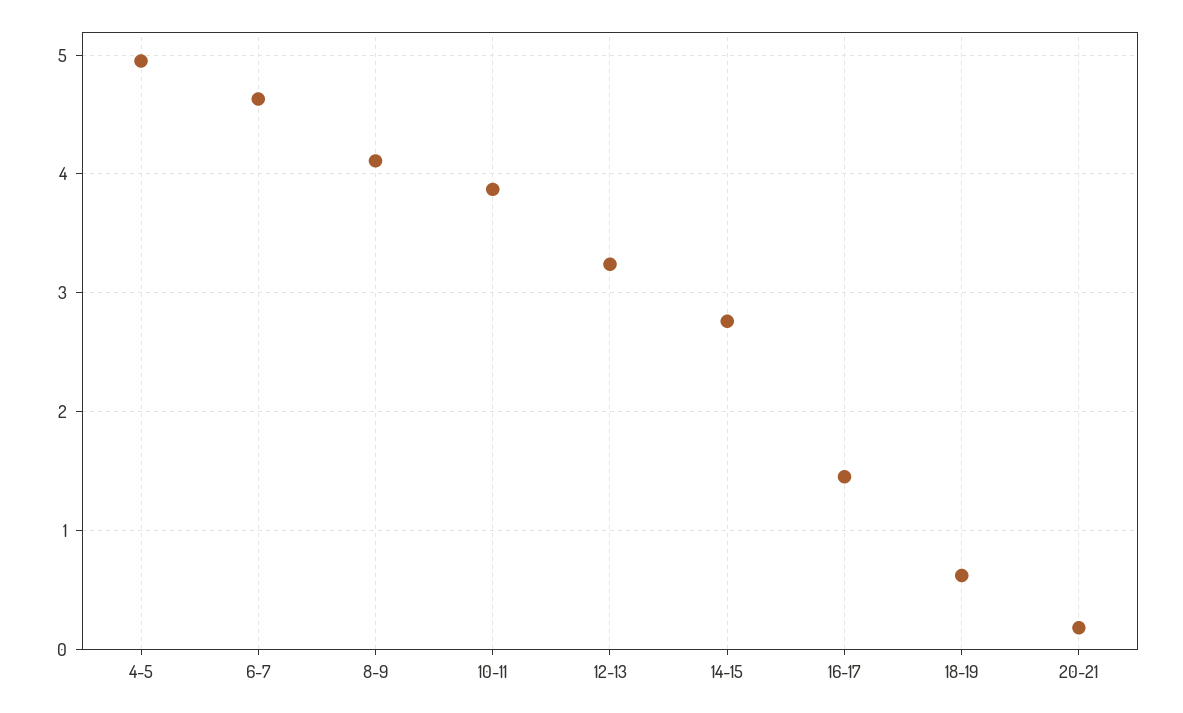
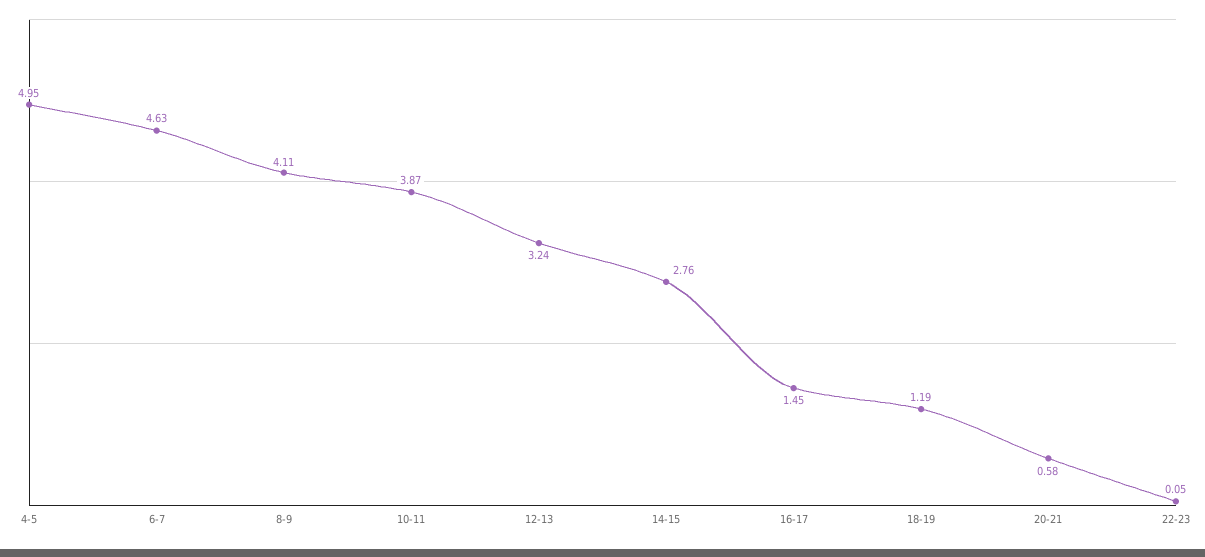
18-19: 0.6 -> 1.19
20-21: 0.2 -> 0.58
22-23: none -> 0.05

